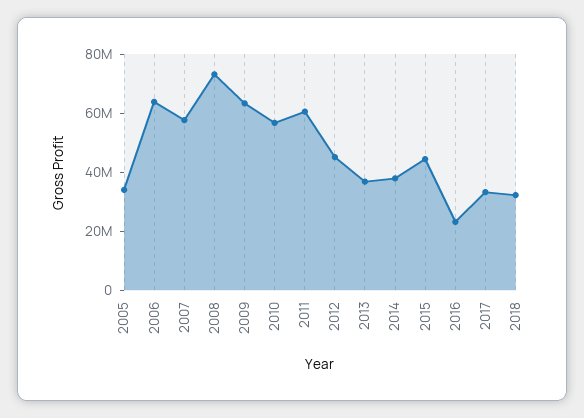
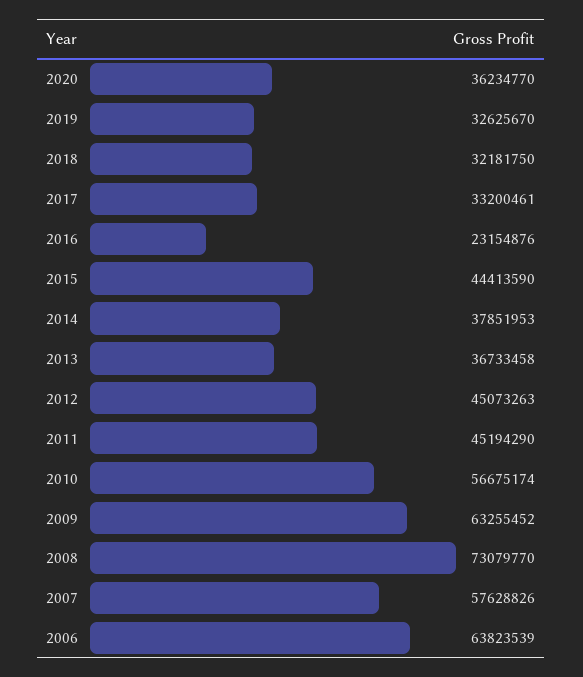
2005: 35000000 -> none
2011: 60000000 -> 45194290
2020: none -> 36234770
2019: none -> 32625670

